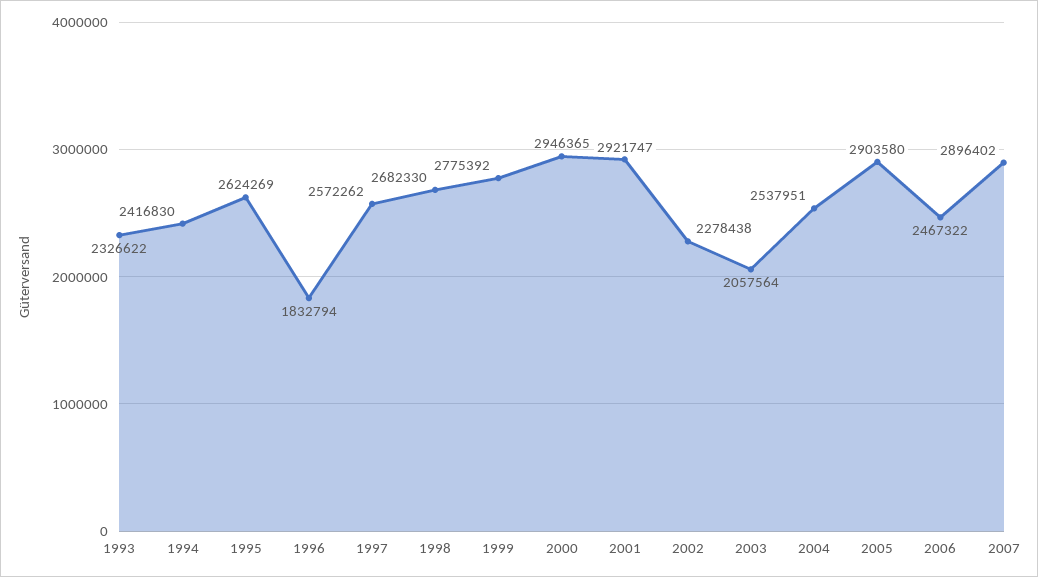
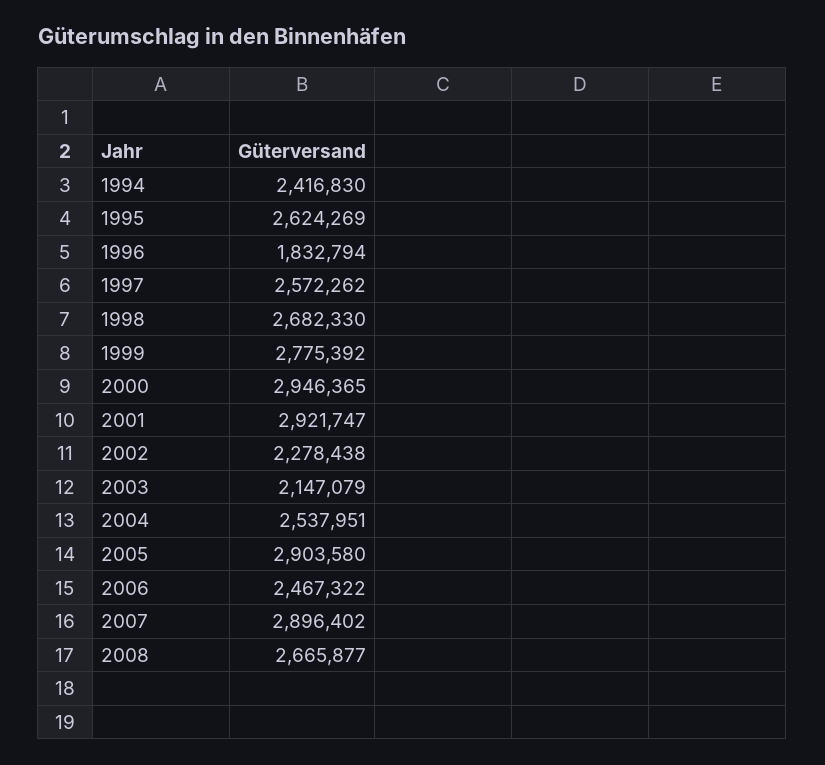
1993: 2326622 -> none
2003: 2057564 -> 2147079
2008: none -> 2665877

